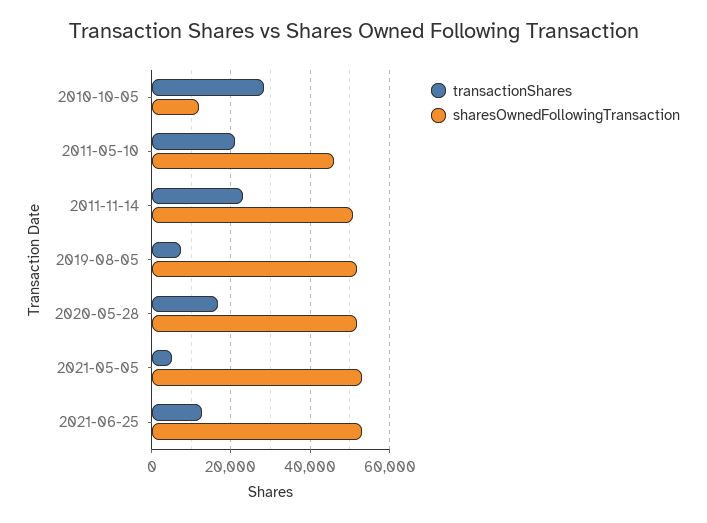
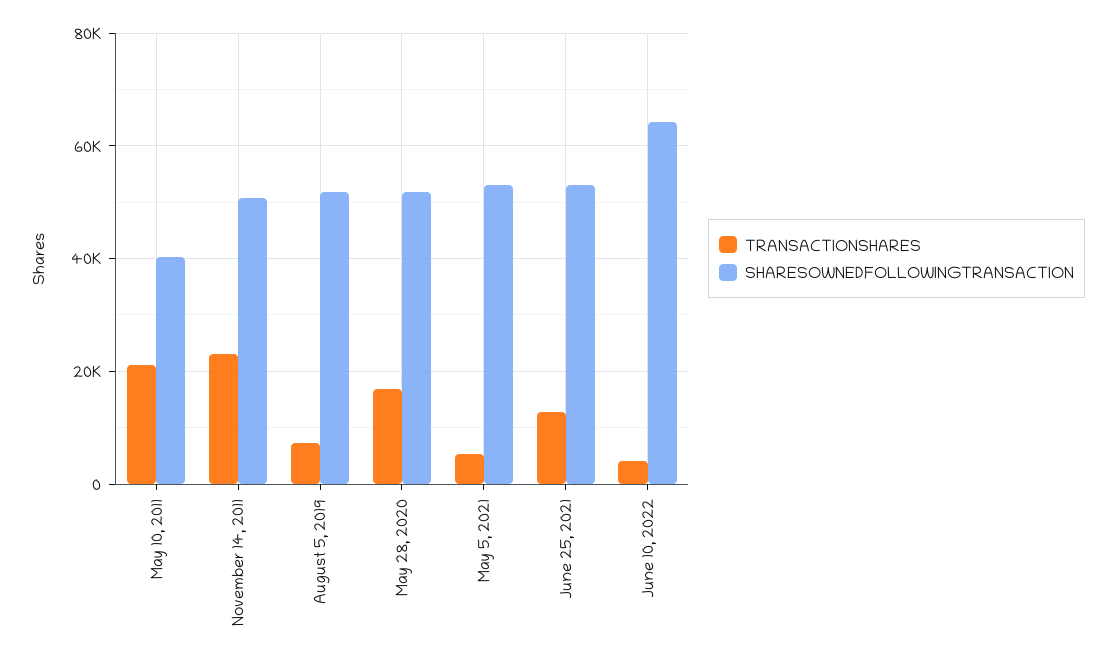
transactionShares, 2010-10-05: 28000 -> none
sharesOwnedFollowingTransaction, 2010-10-05: 12000 -> none
sharesOwnedFollowingTransaction, 2011-05-10: 46000 -> 40000
transactionShares, June 10, 2022: none -> 4000
sharesOwnedFollowingTransaction, June 10, 2022: none -> 64000

